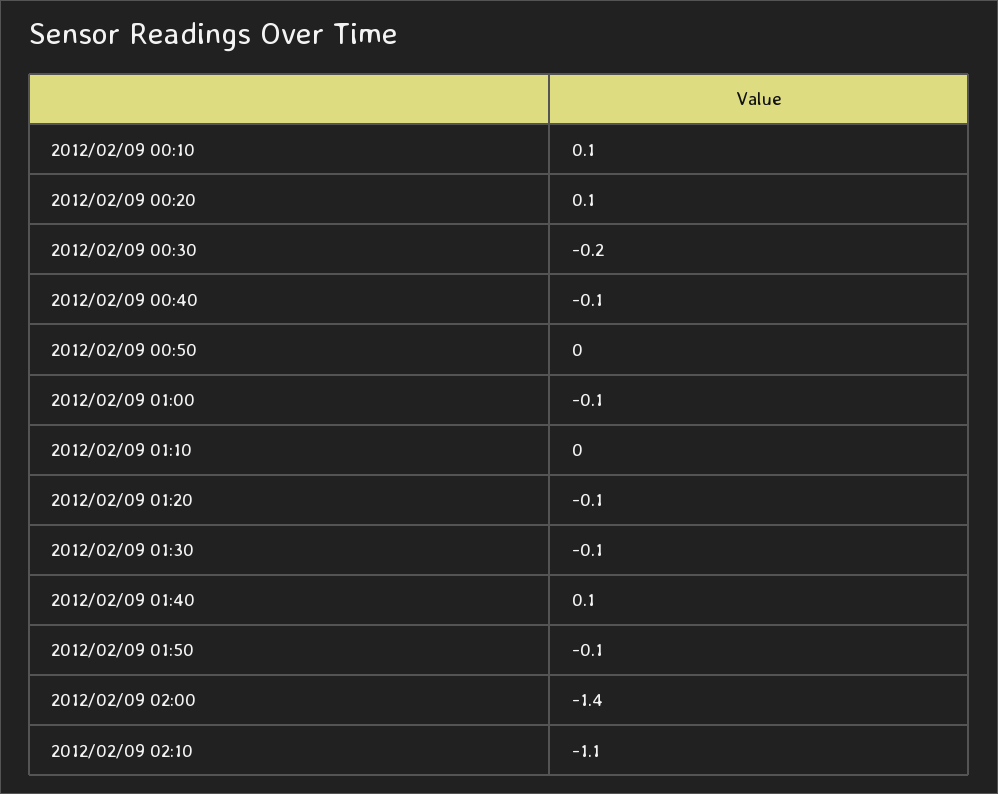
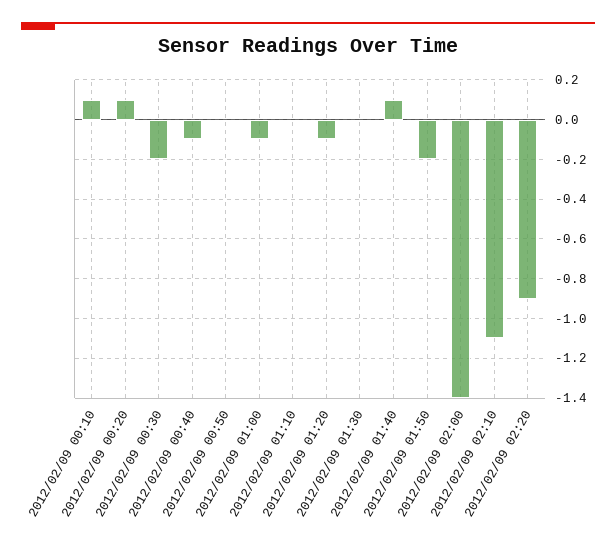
2012/02/09 01:30: -0.1 -> 0
2012/02/09 01:50: -0.1 -> -0.2
2012/02/09 02:20: none -> -0.9

